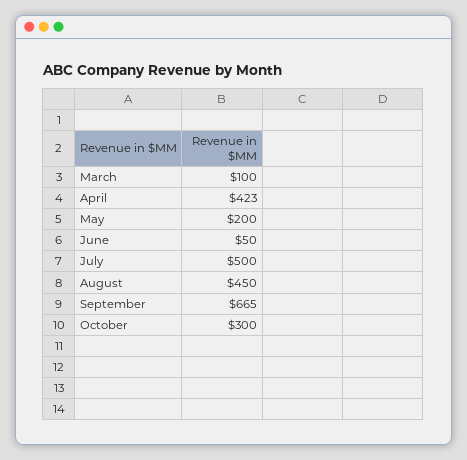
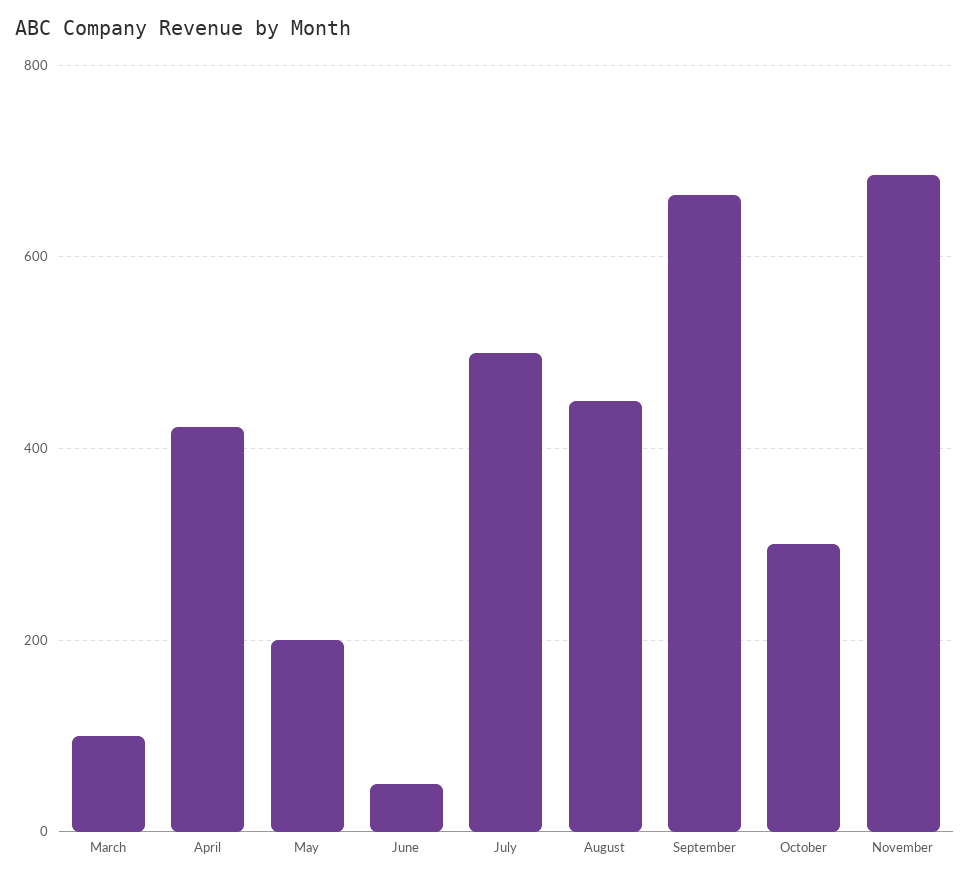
November: none -> 680

